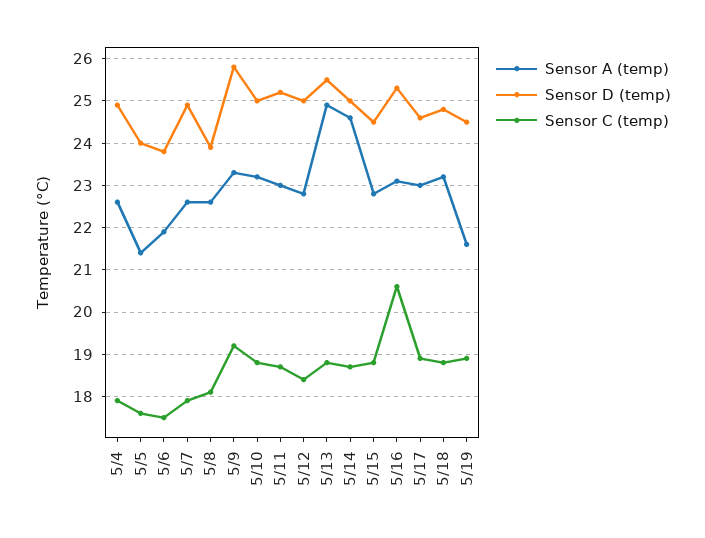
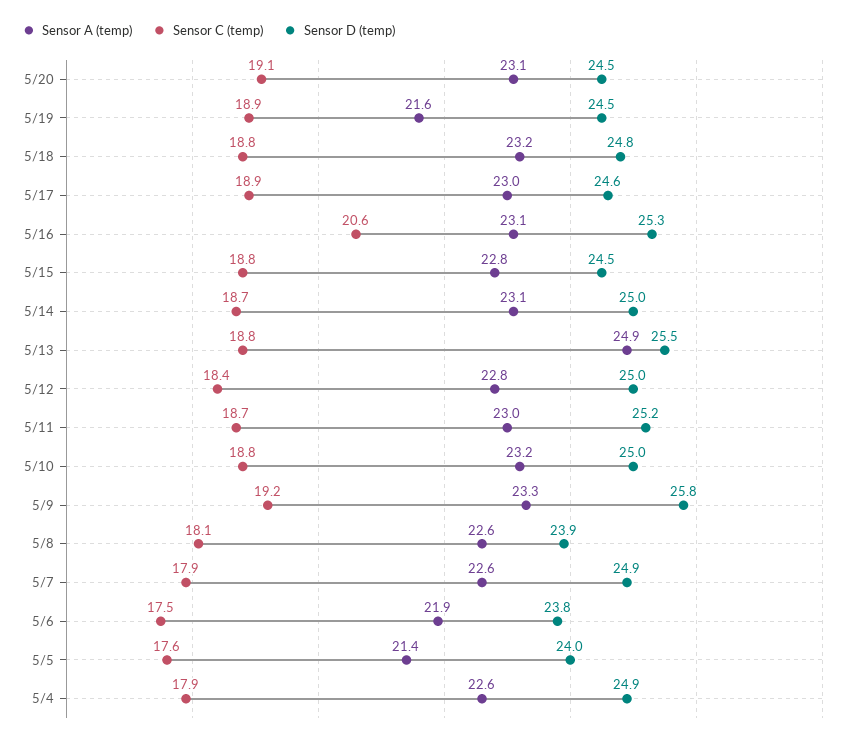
Sensor A (temp), 5/14: 24.5 -> 23.1
Sensor A (temp), 5/20: none -> 23.1
Sensor C (temp), 5/20: none -> 19.1
Sensor D (temp), 5/20: none -> 24.5

